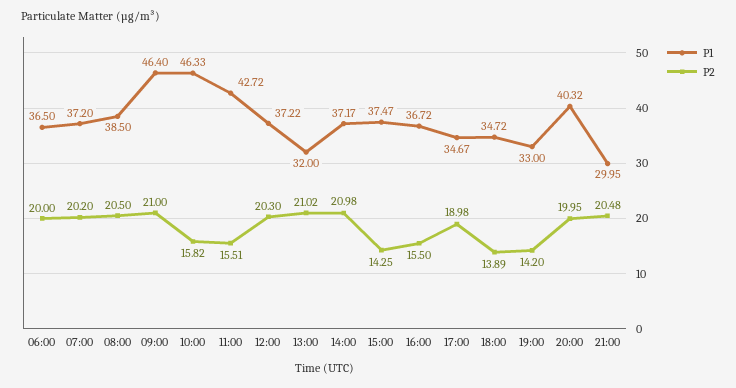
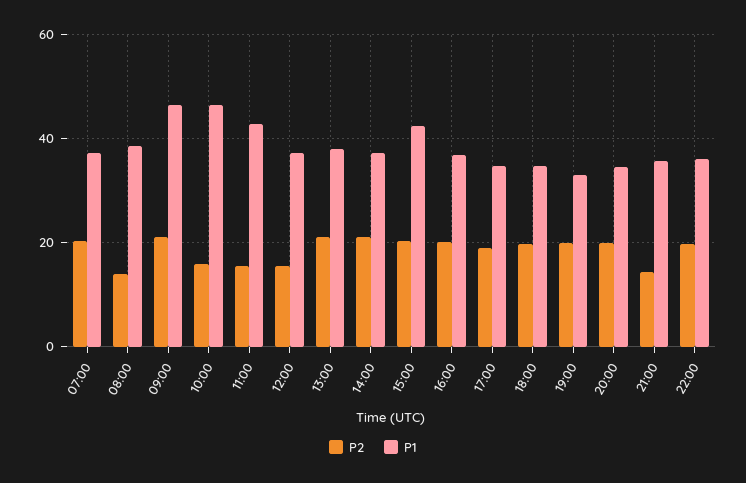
P1, 06:00: 36.5 -> none
P2, 06:00: 20 -> none
P2, 08:00: 20.5 -> 14
P2, 12:00: 20.3 -> 16
P1, 13:00: 32 -> 38
P1, 15:00: 37.47 -> 42
P2, 15:00: 14.25 -> 20
P2, 16:00: 15.5 -> 20
P2, 18:00: 13.89 -> 20
P2, 19:00: 14.2 -> 20
P1, 20:00: 40.32 -> 34
P1, 21:00: 29.95 -> 36
P2, 21:00: 20.48 -> 14
P2, 22:00: none -> 20
P1, 22:00: none -> 36

